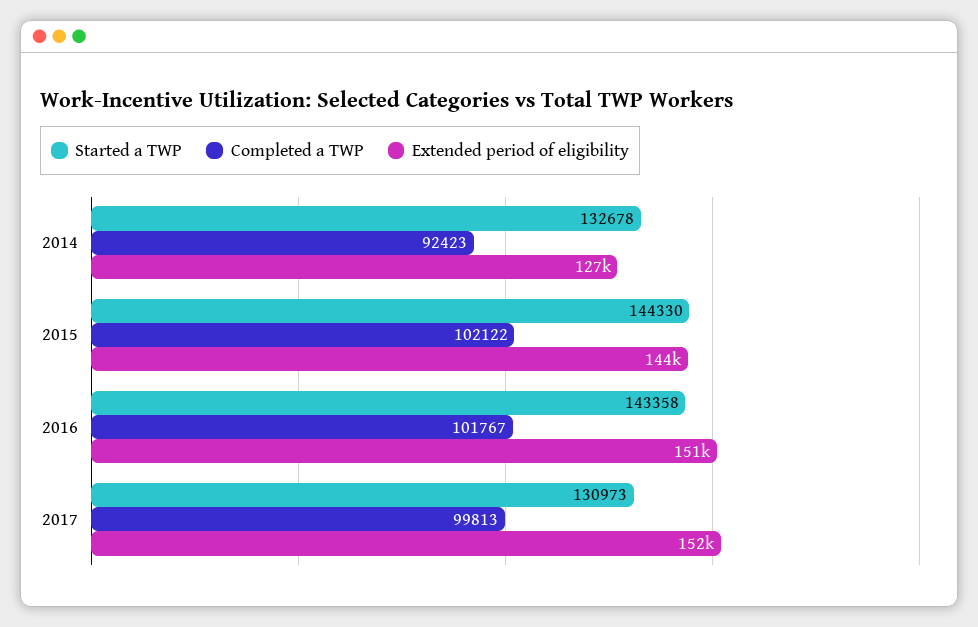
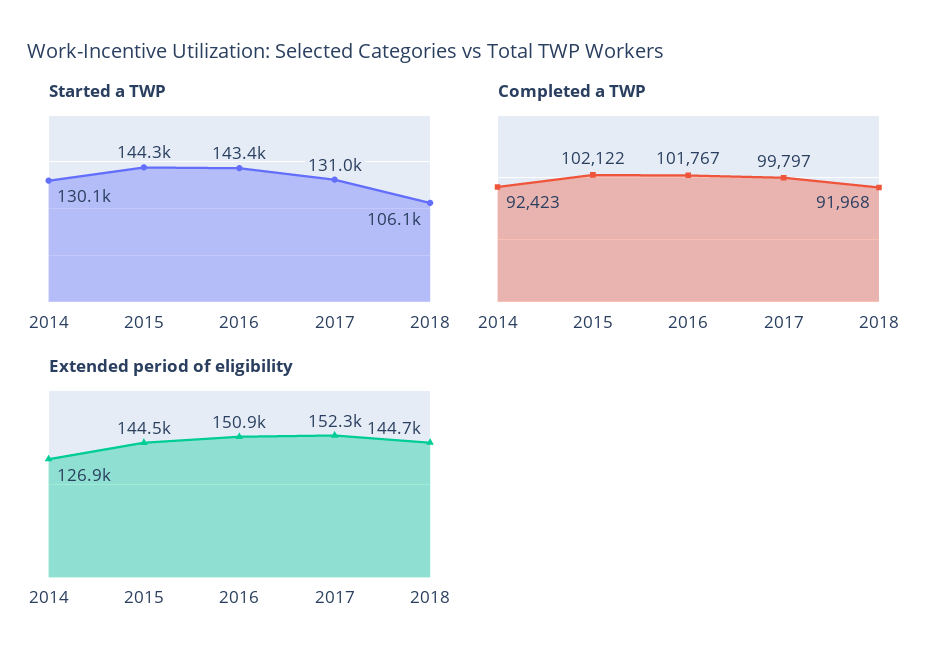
Started a TWP, 2014: 132678 -> 130100
Completed a TWP, 2017: 99813 -> 99797
Started a TWP, 2018: none -> 106100
Completed a TWP, 2018: none -> 91968
Extended period of eligibility, 2018: none -> 144700

